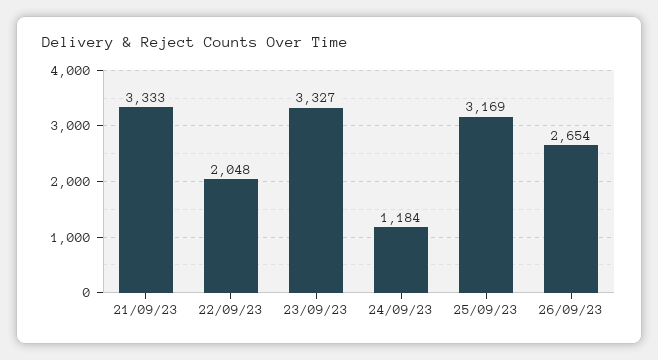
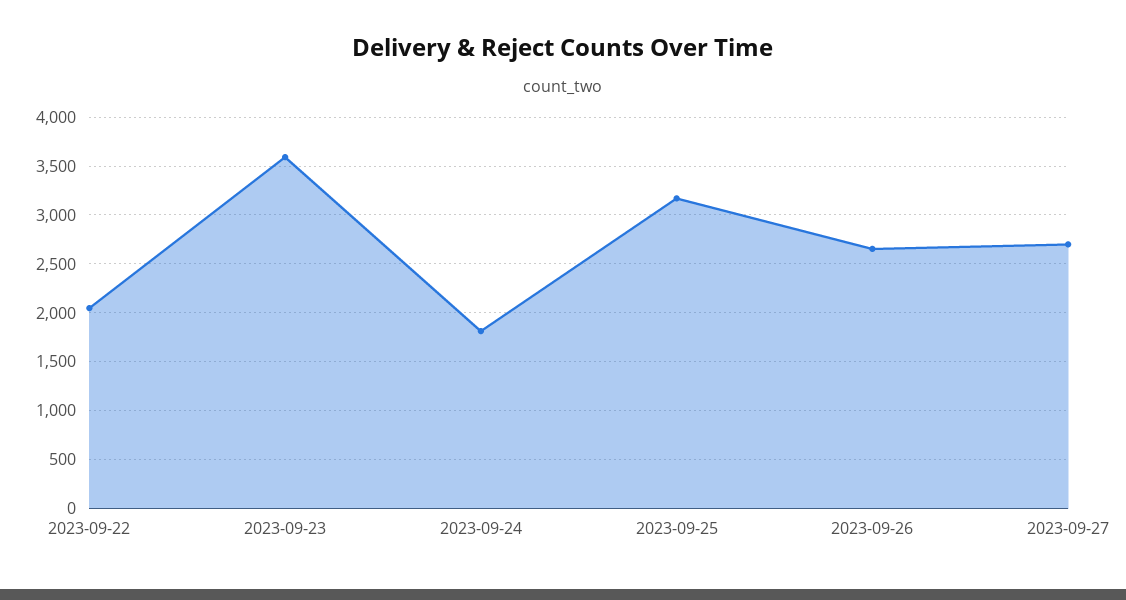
21/09/23: 3333 -> none
23/09/23: 3327 -> 3600
24/09/23: 1184 -> 1800
2023-09-27: none -> 2700

